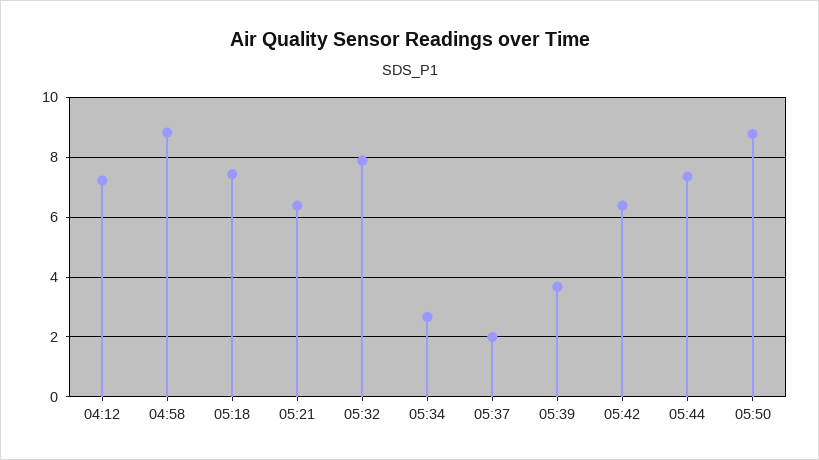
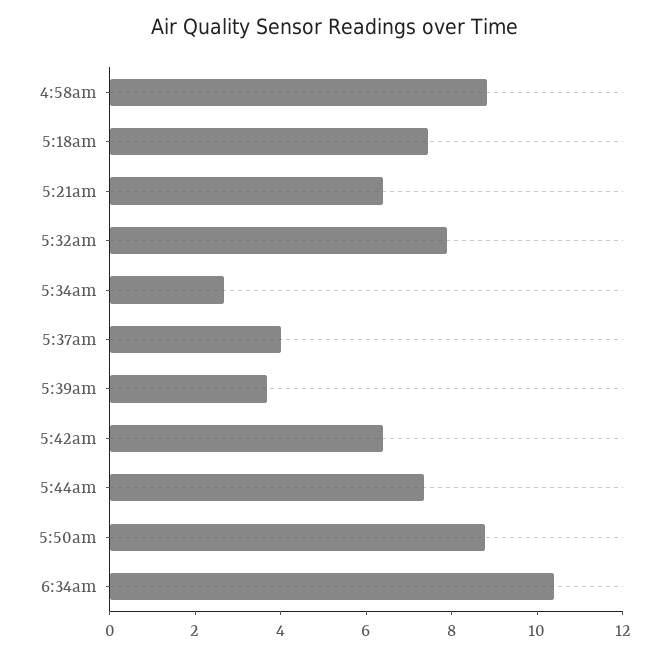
04:12: 7.25 -> none
05:37: 2 -> 4
6:34am: none -> 10.5

